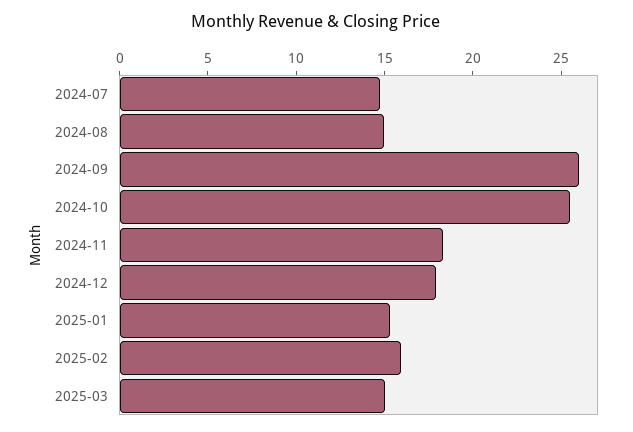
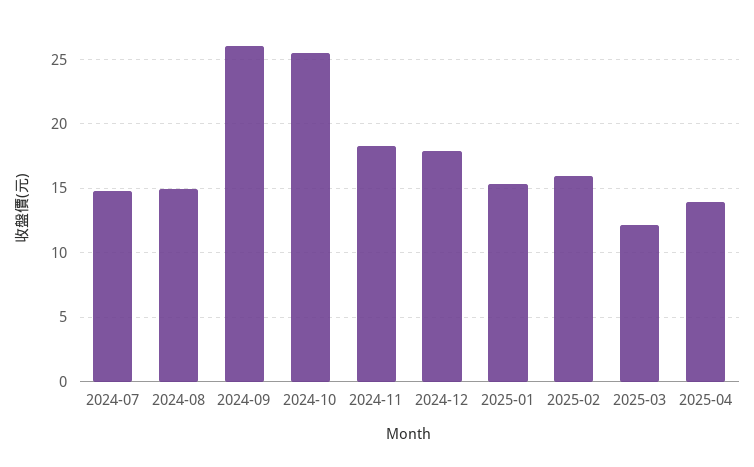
2025-03: 15 -> 12
2025-04: none -> 14

